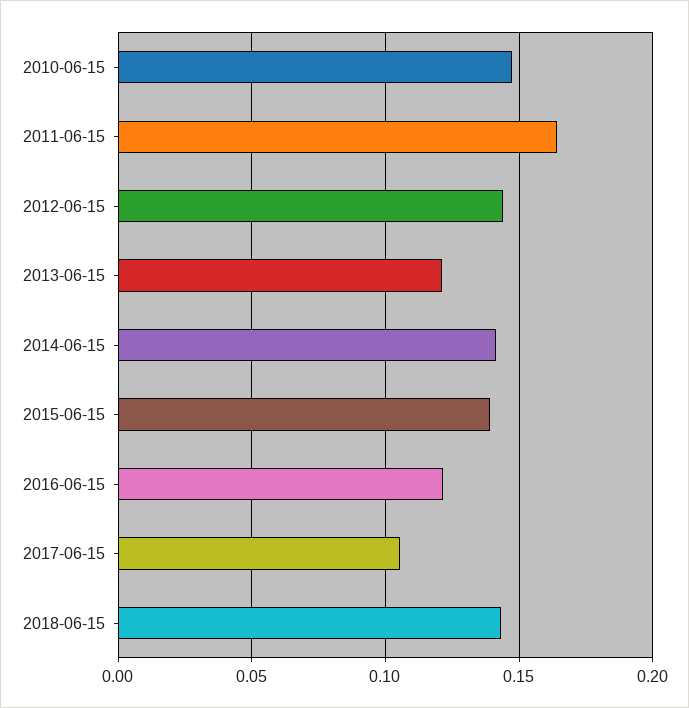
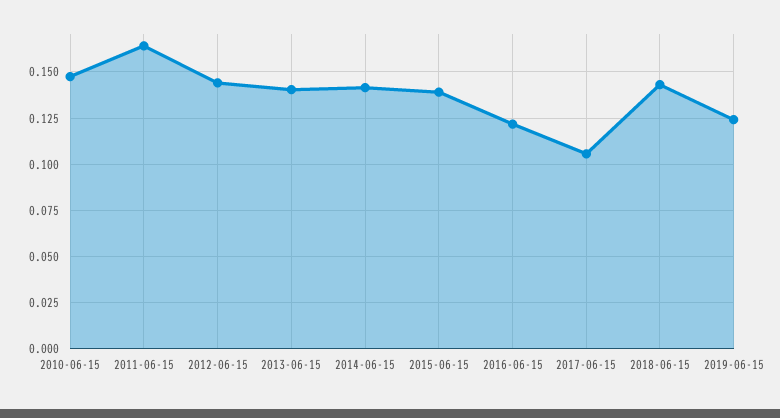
2013-06-15: 0.12 -> 0.14
2019-06-15: none -> 0.125

